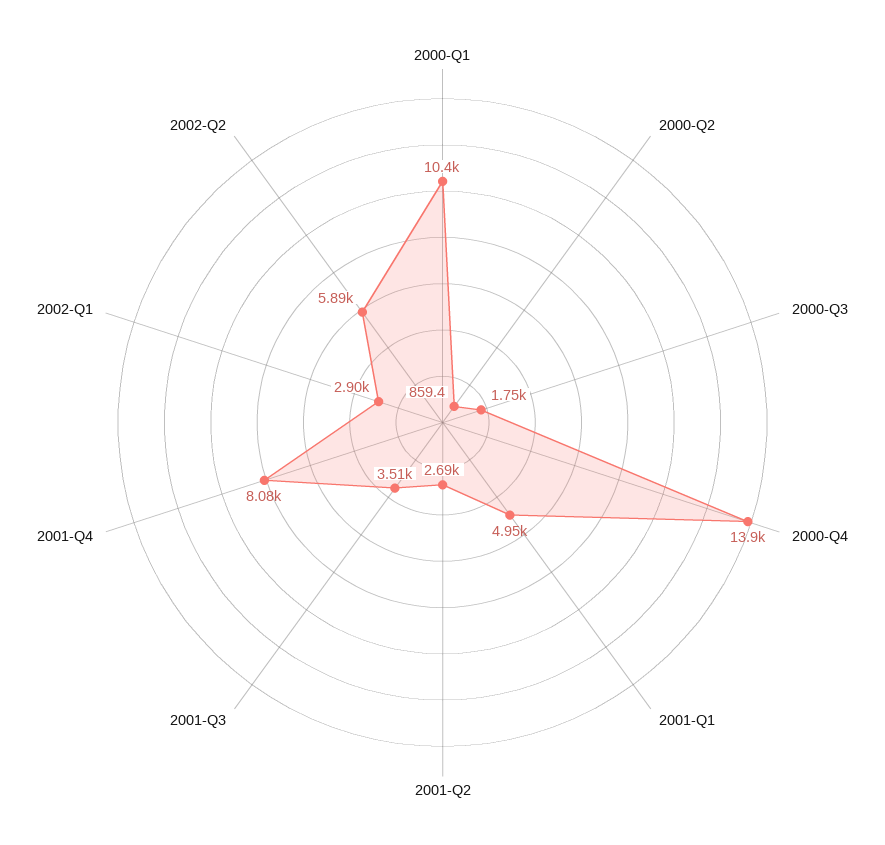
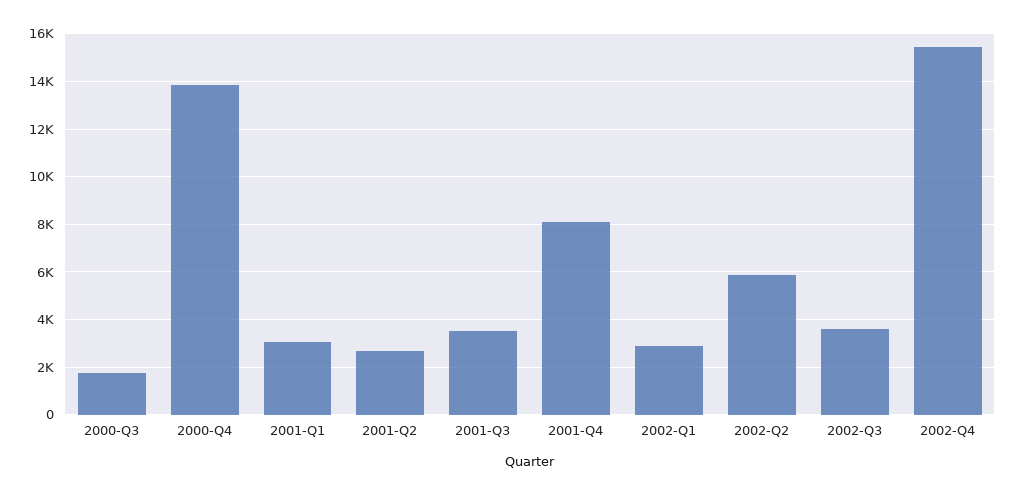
2000-Q1: 10400 -> none
2000-Q2: 859.4 -> none
2001-Q1: 4950 -> 3000
2002-Q3: none -> 3500
2002-Q4: none -> 15500

